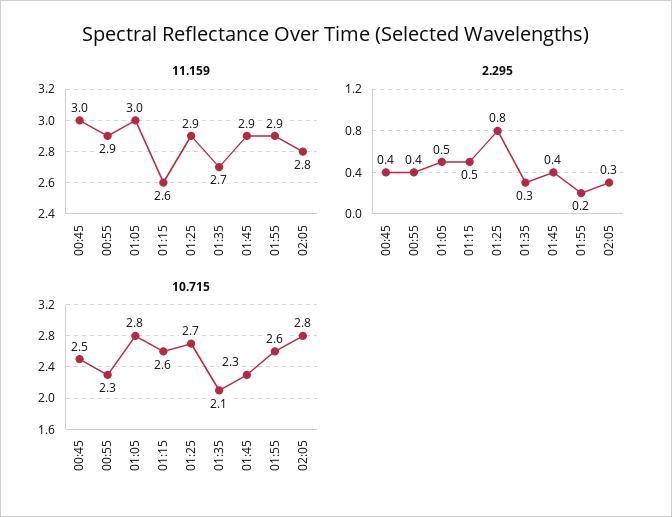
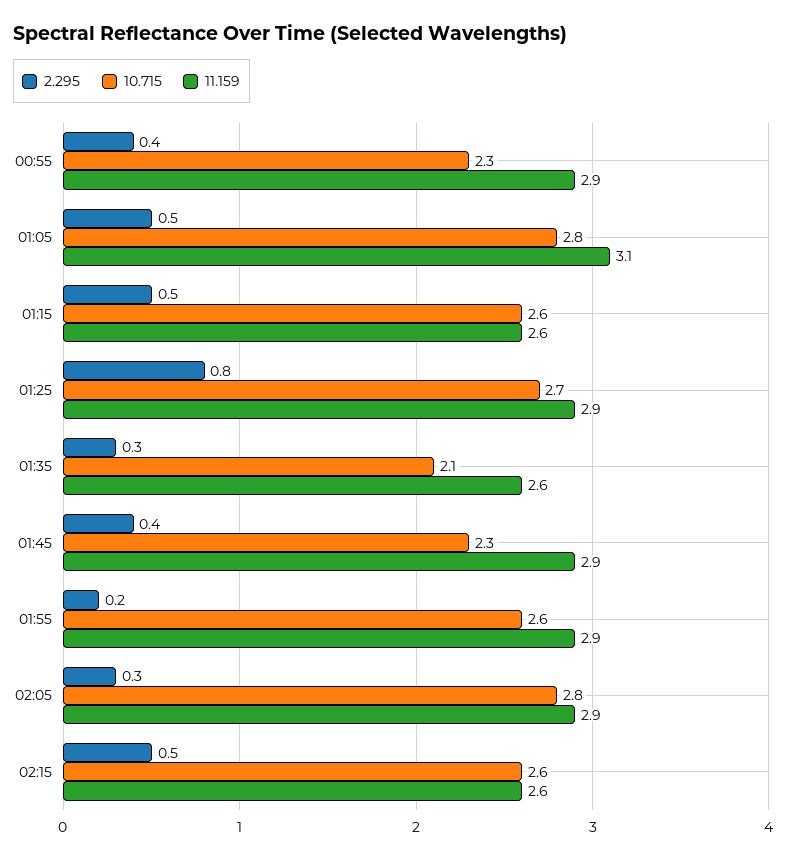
11.159, 00:45: 3 -> none
11.159, 01:05: 3 -> 3.1
11.159, 01:35: 2.7 -> 2.6
11.159, 02:05: 2.8 -> 2.9
2.295, 00:45: 0.4 -> none
10.715, 00:45: 2.5 -> none
2.295, 02:15: none -> 0.5
10.715, 02:15: none -> 2.6
11.159, 02:15: none -> 2.6

